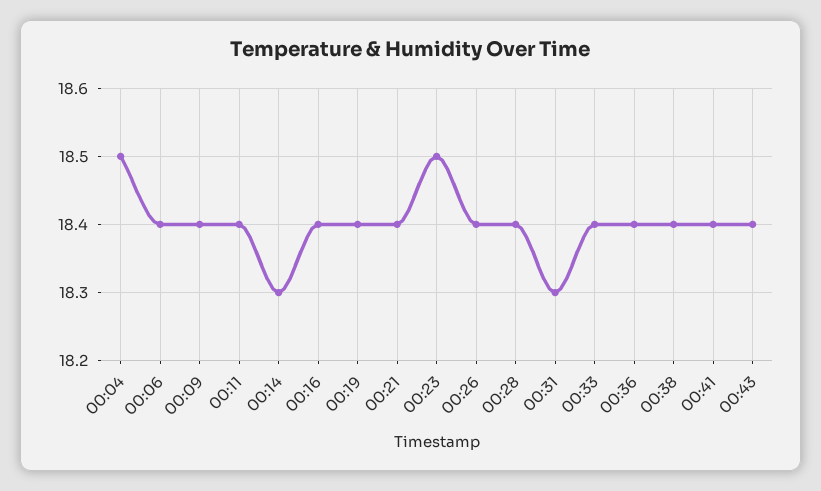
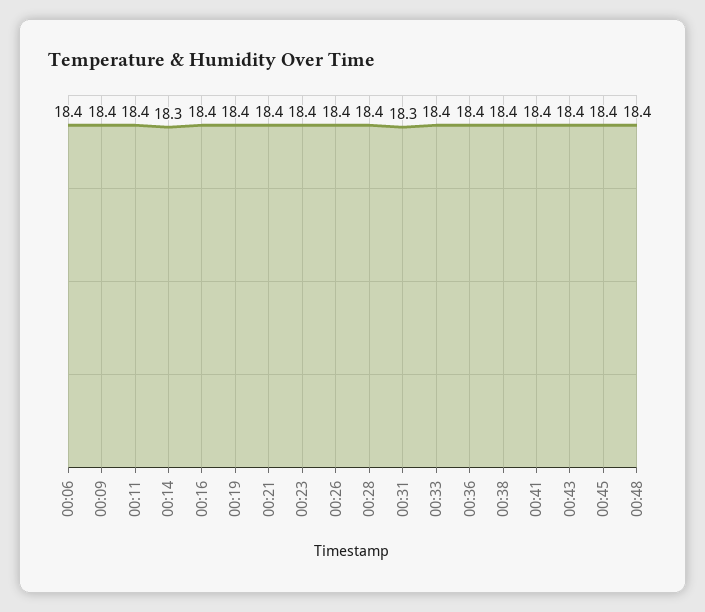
00:04: 18.5 -> none
00:23: 18.5 -> 18.4
00:45: none -> 18.4
00:48: none -> 18.4

